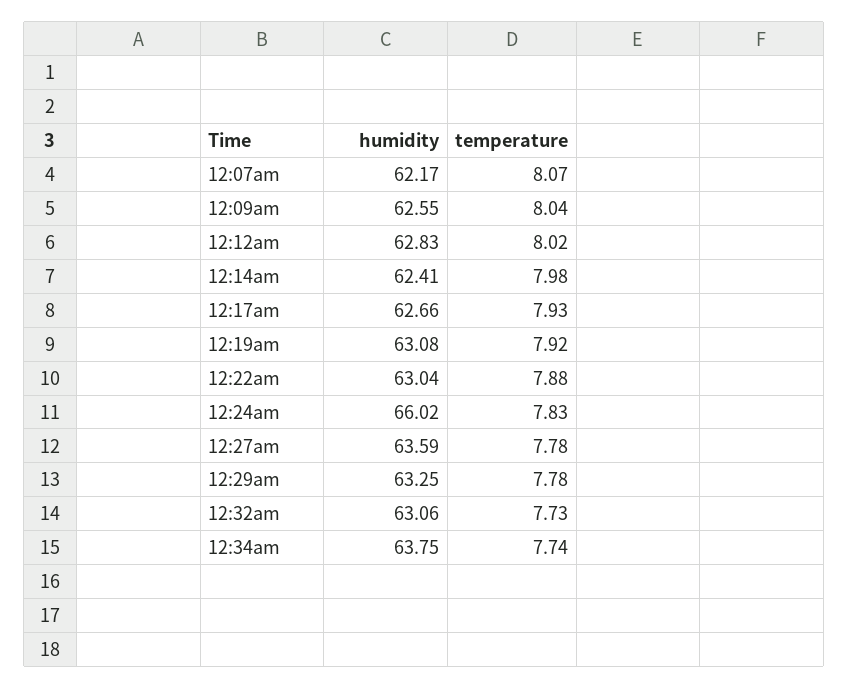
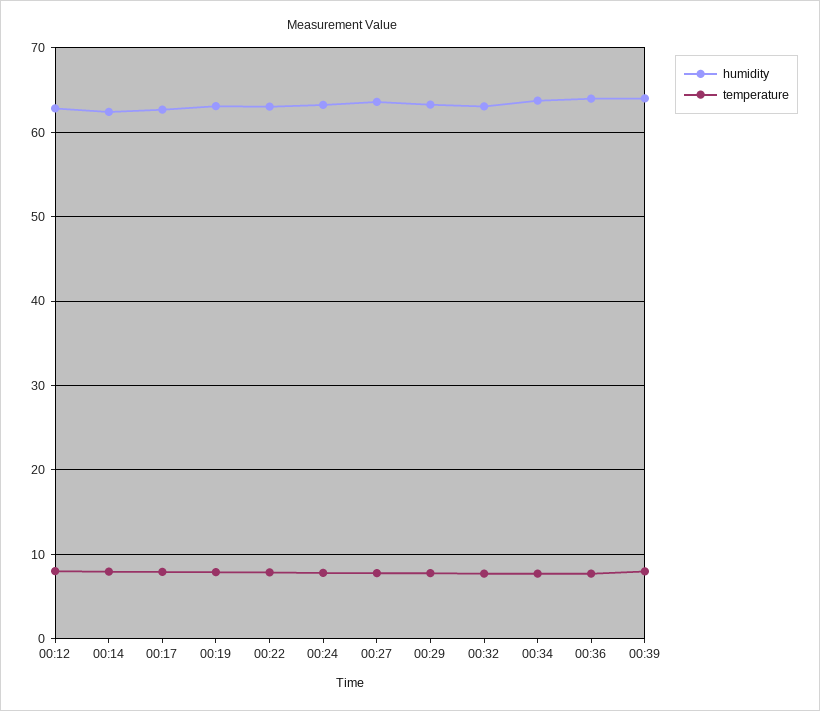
humidity, 12:07am: 62.17 -> none
temperature, 12:07am: 8.07 -> none
humidity, 12:09am: 62.55 -> none
temperature, 12:09am: 8.04 -> none
humidity, 12:24am: 66.02 -> 63
humidity, 00:36: none -> 64
temperature, 00:36: none -> 8
humidity, 00:39: none -> 64
temperature, 00:39: none -> 8

